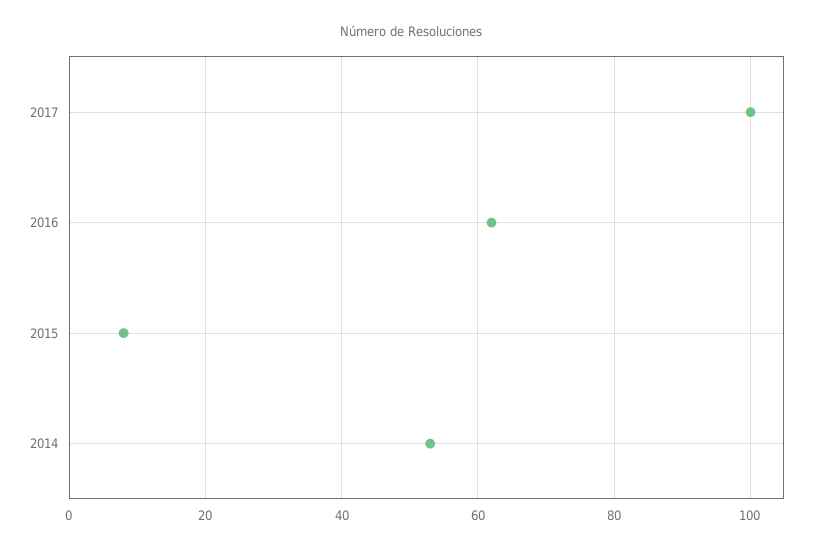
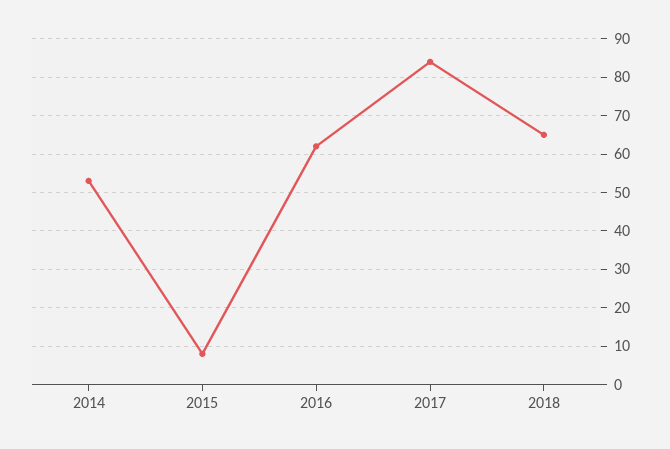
2017: 100 -> 85
2018: none -> 65

